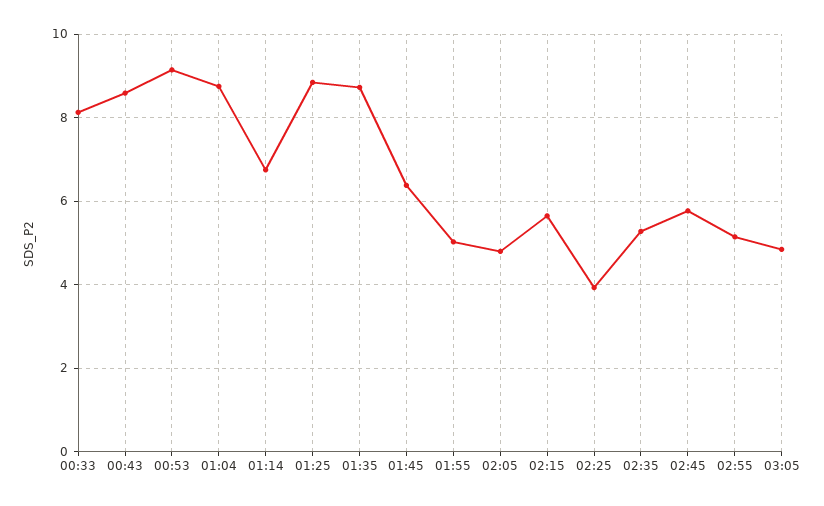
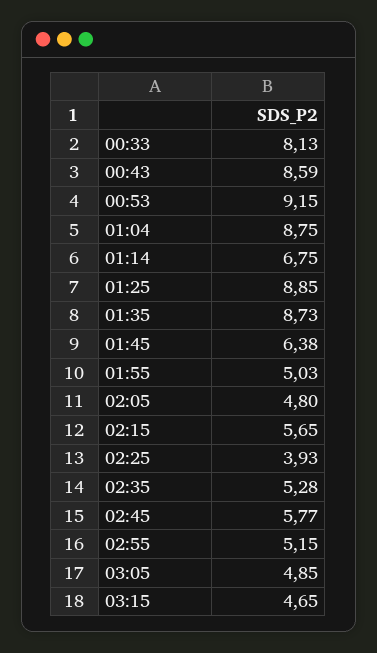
03:15: none -> 4.65

